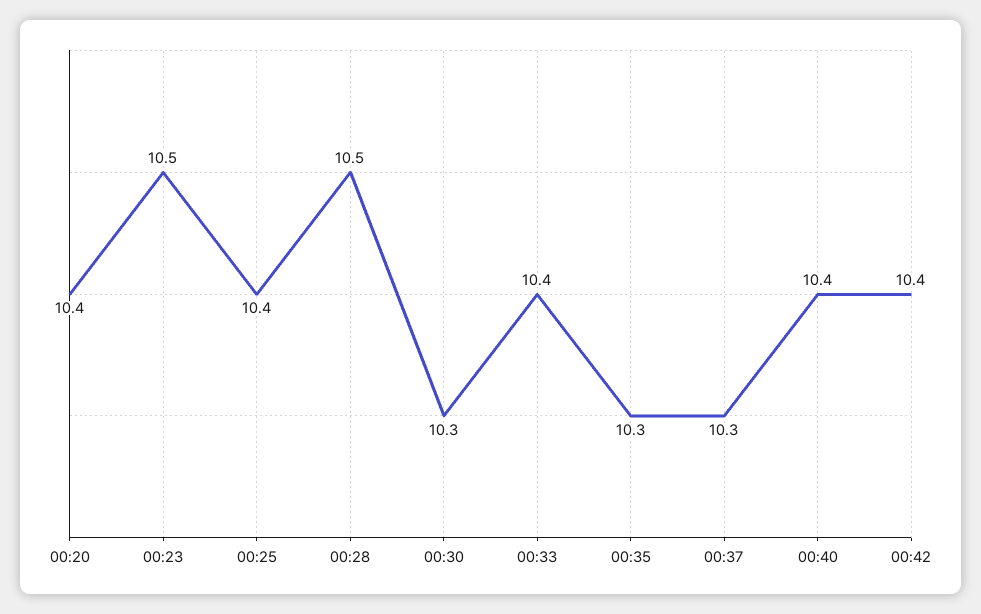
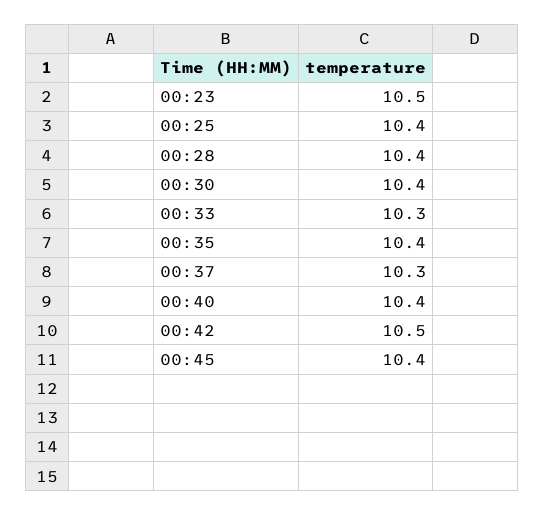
00:20: 10.4 -> none
00:28: 10.5 -> 10.4
00:30: 10.3 -> 10.4
00:33: 10.4 -> 10.3
00:35: 10.3 -> 10.4
00:42: 10.4 -> 10.5
00:45: none -> 10.4

